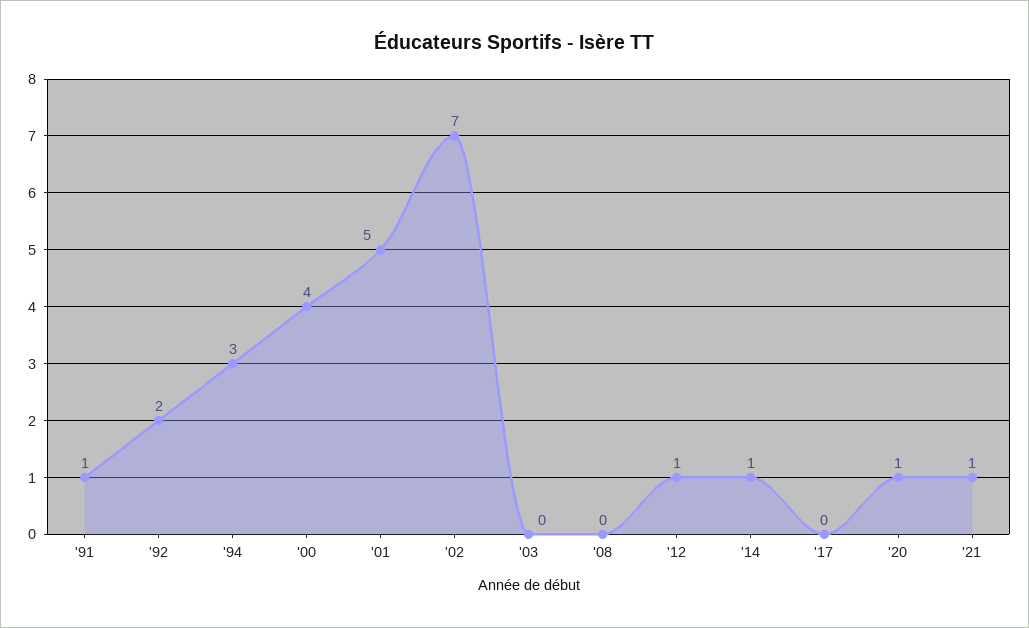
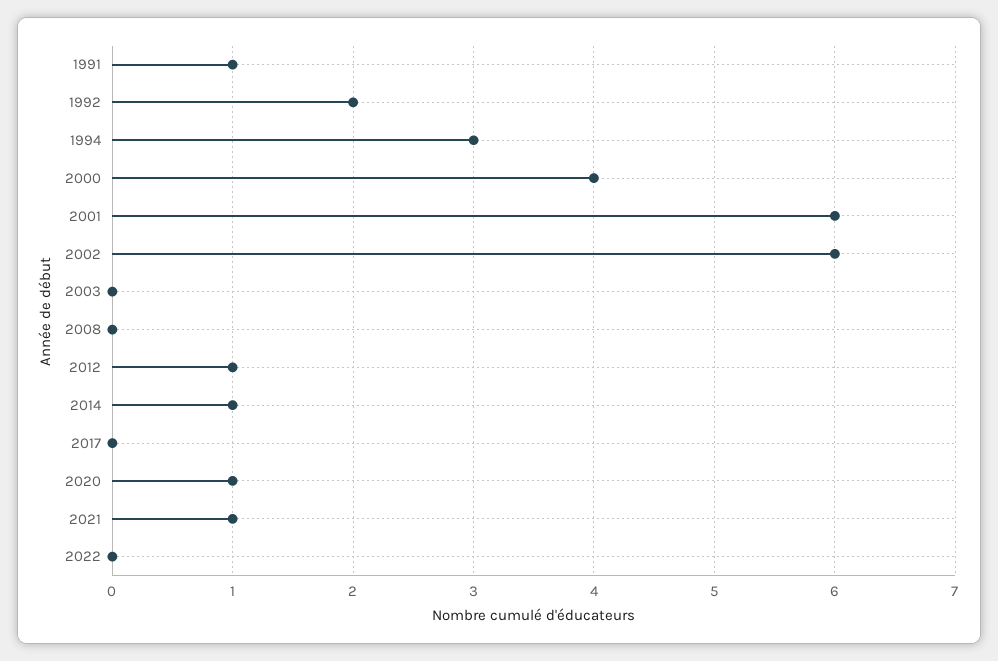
'01: 5 -> 6
'02: 7 -> 6
2022: none -> 0

